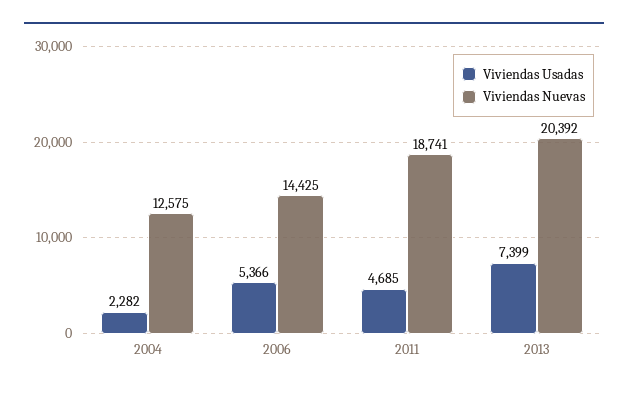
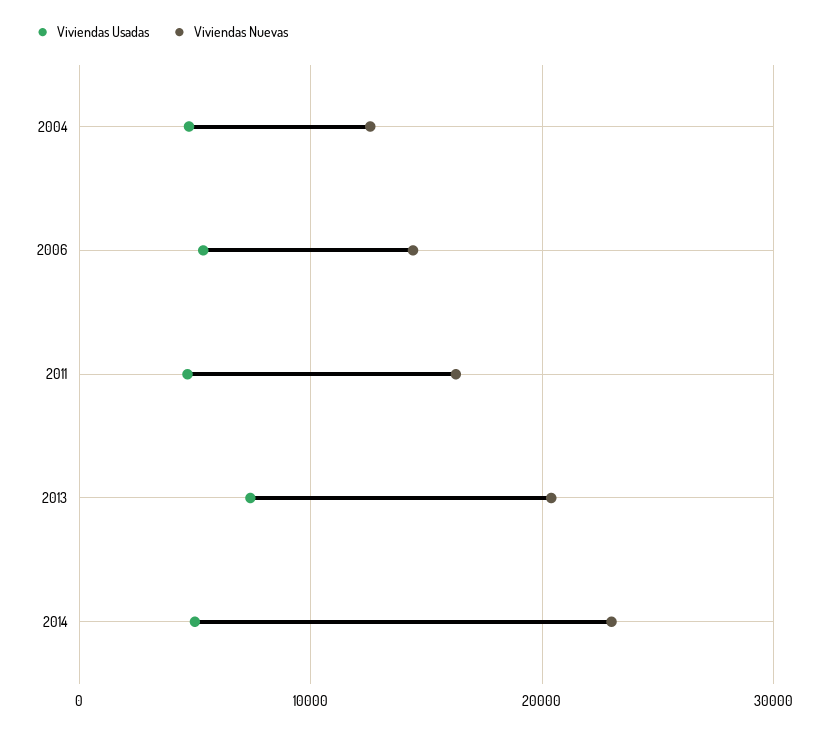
Viviendas Usadas, 2004: 2282 -> 5000
Viviendas Nuevas, 2011: 18741 -> 16000
Viviendas Usadas, 2014: none -> 5000
Viviendas Nuevas, 2014: none -> 23000

